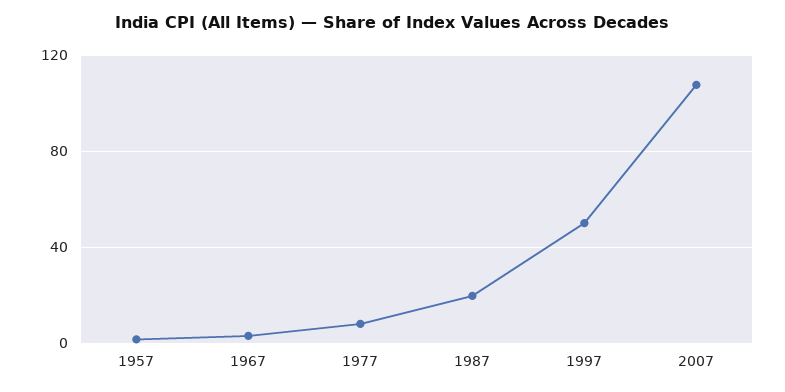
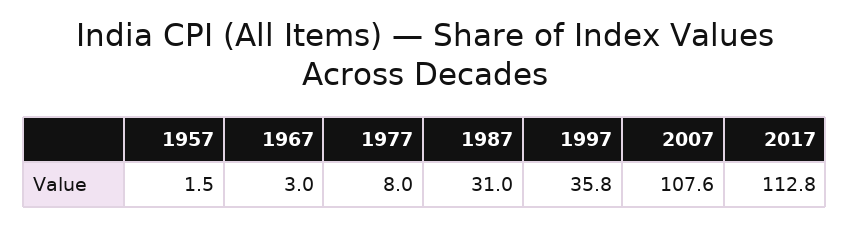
1987: 20 -> 31
1997: 50 -> 35.8
2017: none -> 112.8

